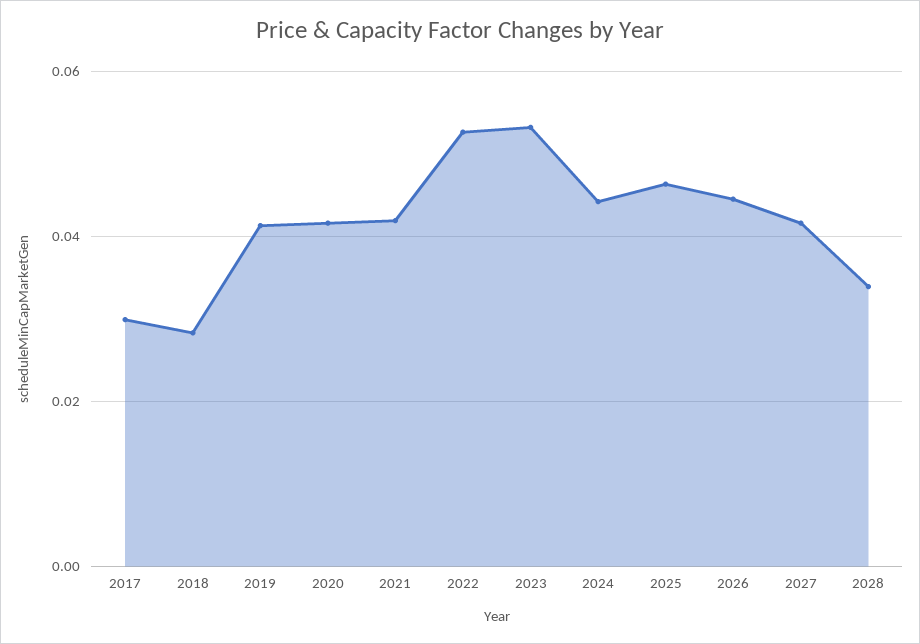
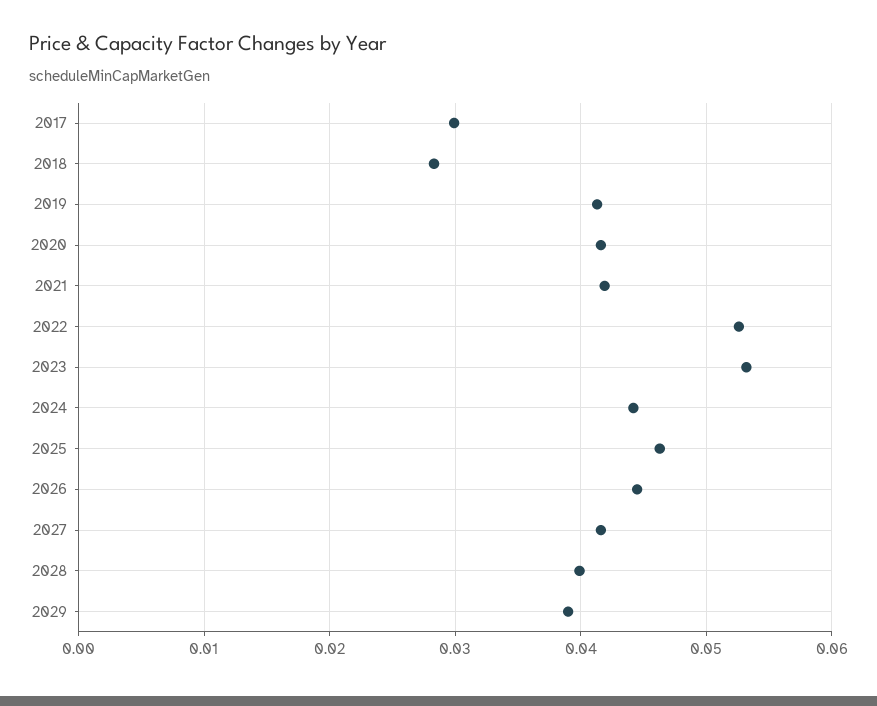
2028: 0.034 -> 0.04
2029: none -> 0.039

